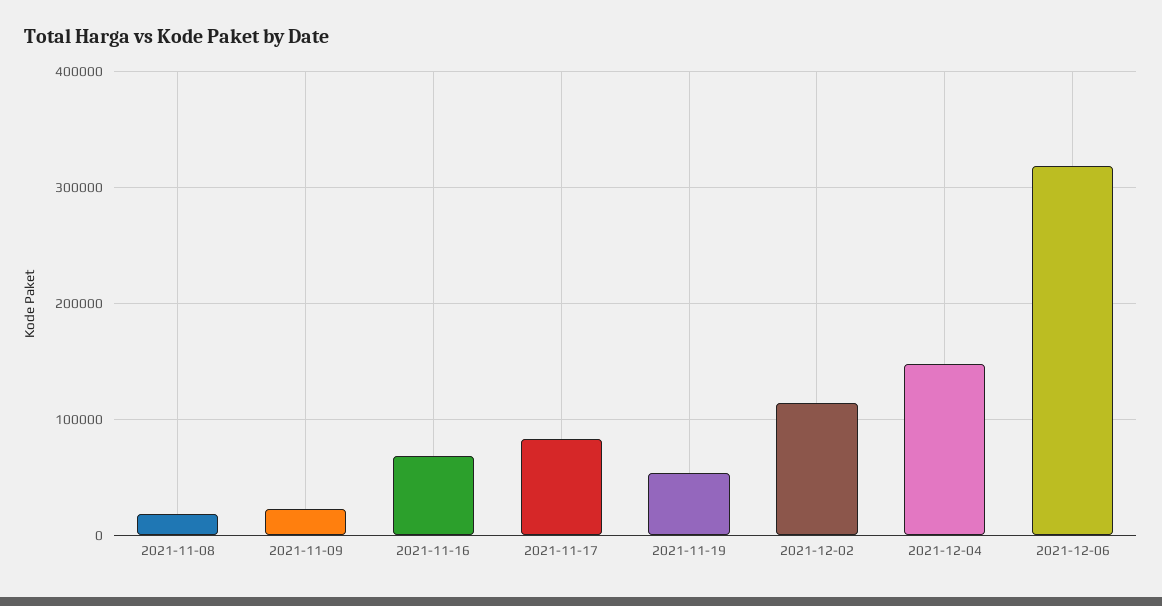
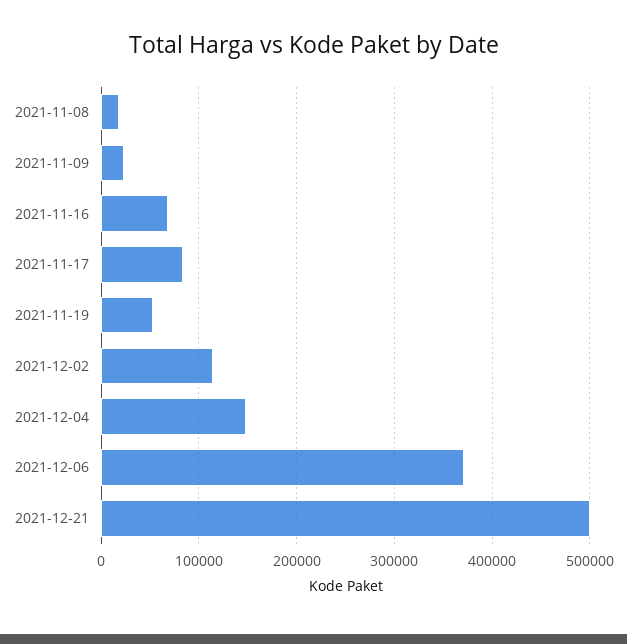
2021-12-06: 320000 -> 370000
2021-12-21: none -> 500000

